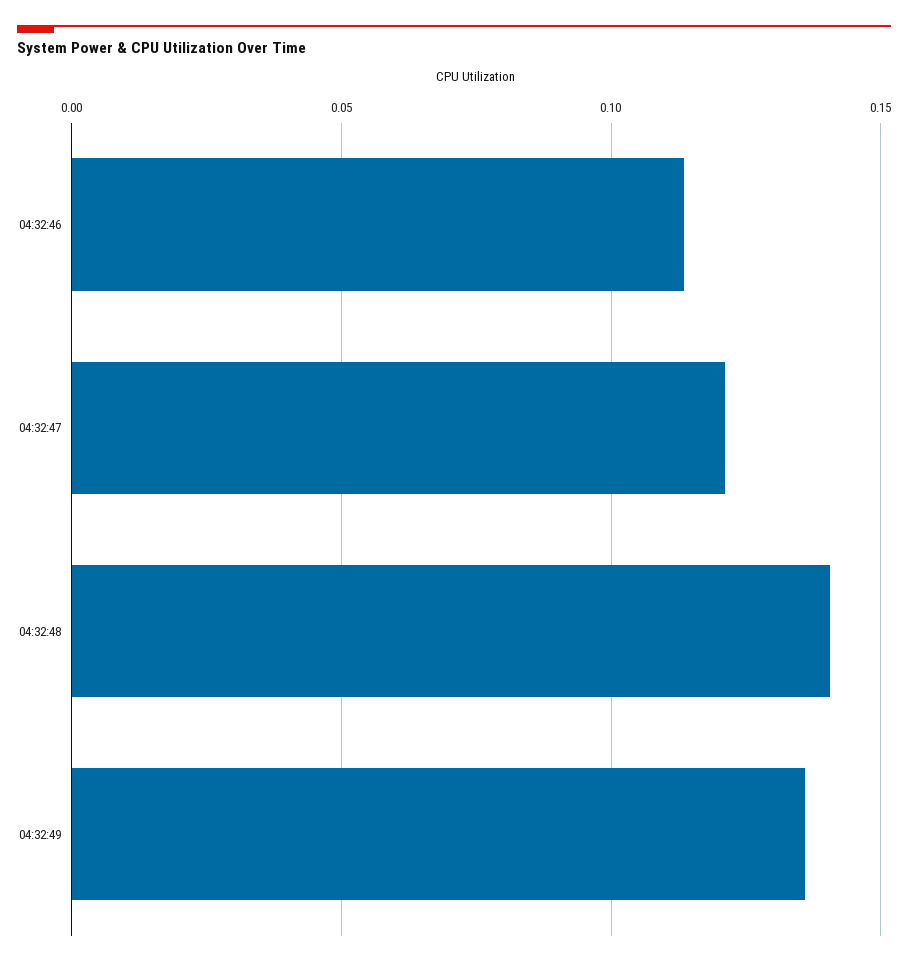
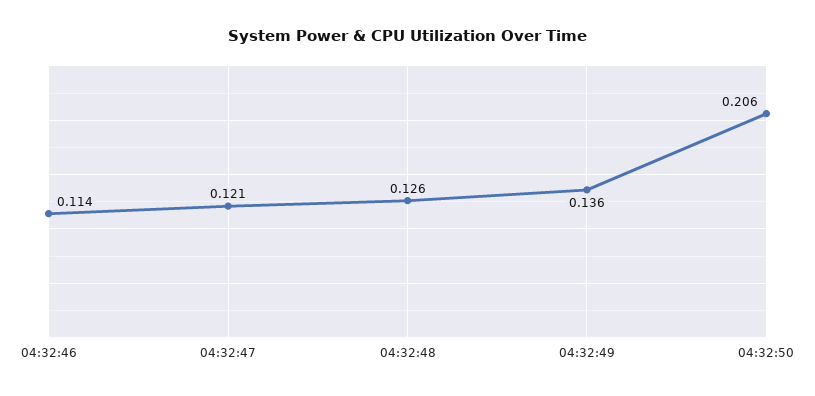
04:32:48: 0.14 -> 0.126
04:32:50: none -> 0.206

